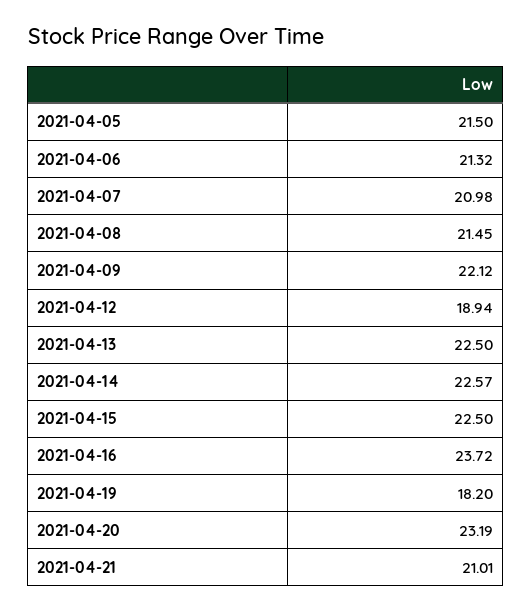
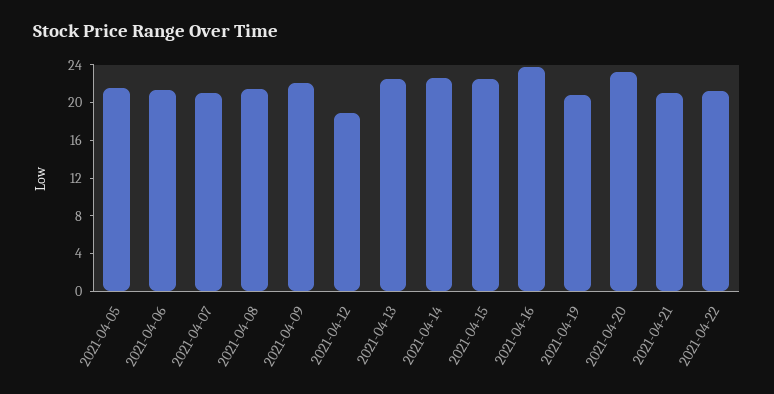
2021-04-19: 18.2 -> 21
2021-04-22: none -> 21

